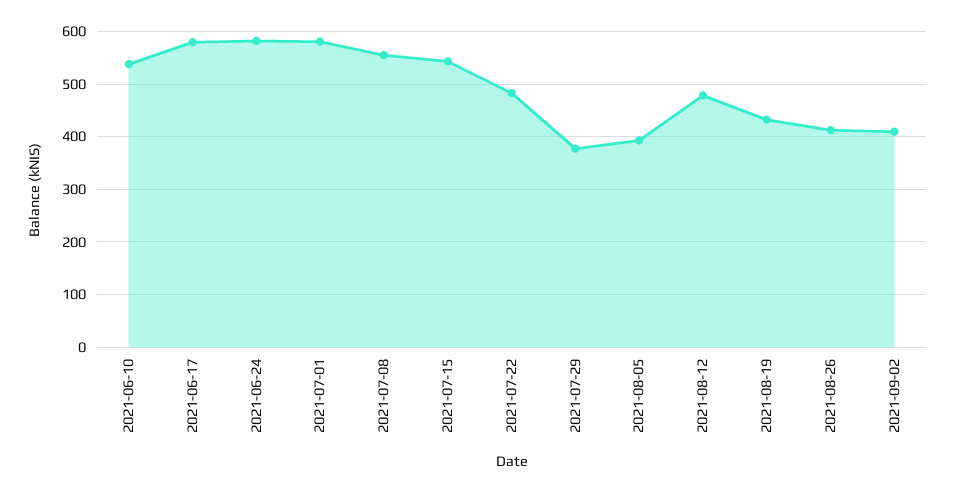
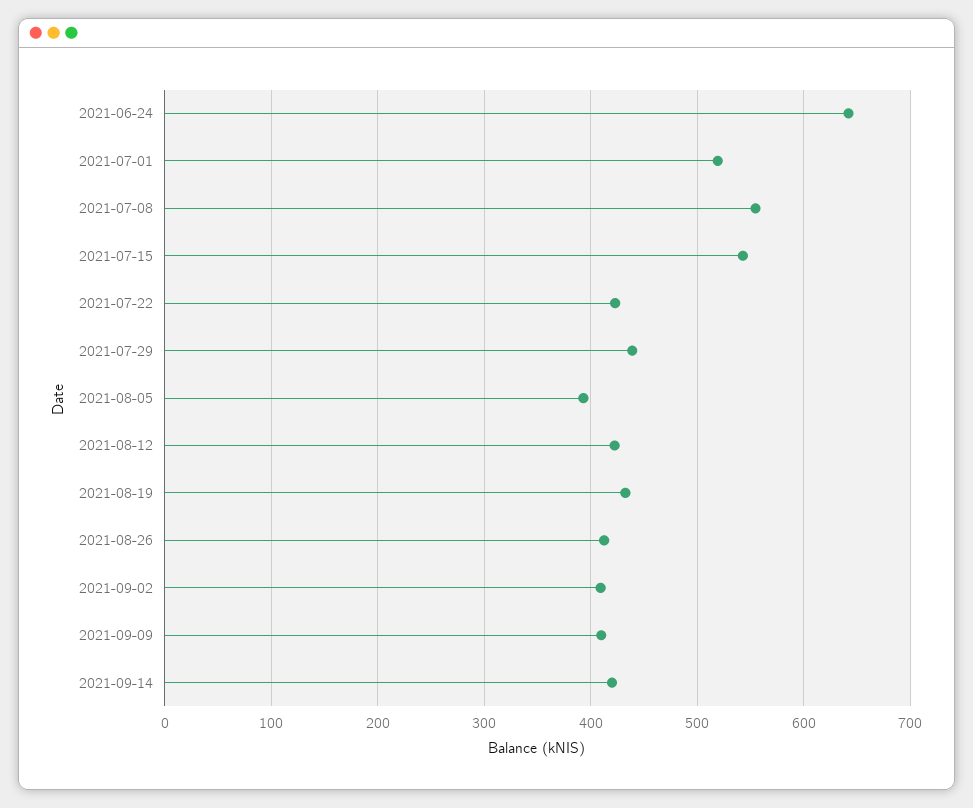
2021-06-10: 540 -> none
2021-06-17: 580 -> none
2021-06-24: 580 -> 640
2021-07-01: 580 -> 520
2021-07-22: 480 -> 420
2021-07-29: 380 -> 440
2021-08-12: 480 -> 420
2021-09-09: none -> 410
2021-09-14: none -> 420

